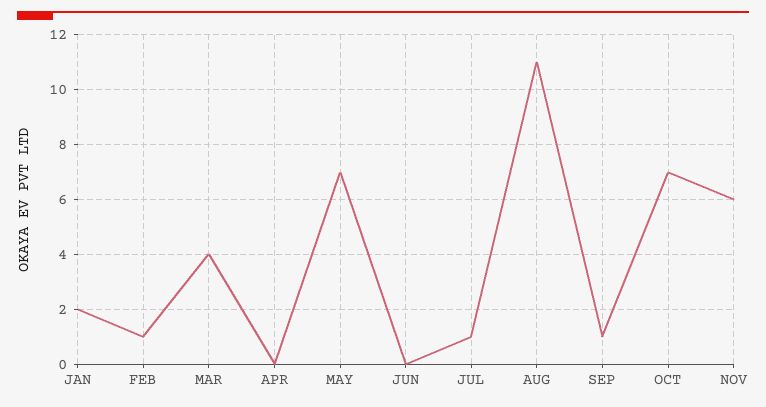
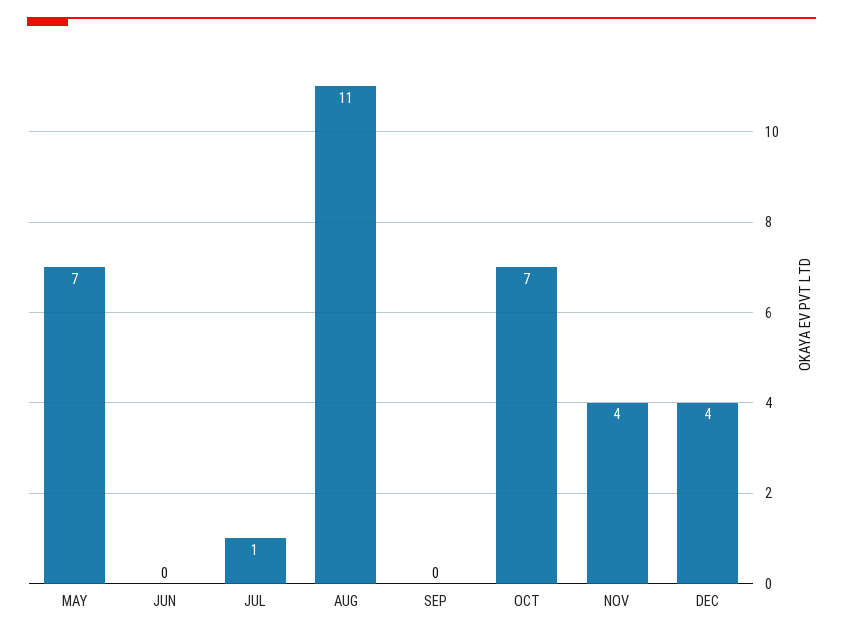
JAN: 2 -> none
FEB: 1 -> none
MAR: 4 -> none
APR: 0 -> none
SEP: 1 -> 0
NOV: 6 -> 4
DEC: none -> 4

